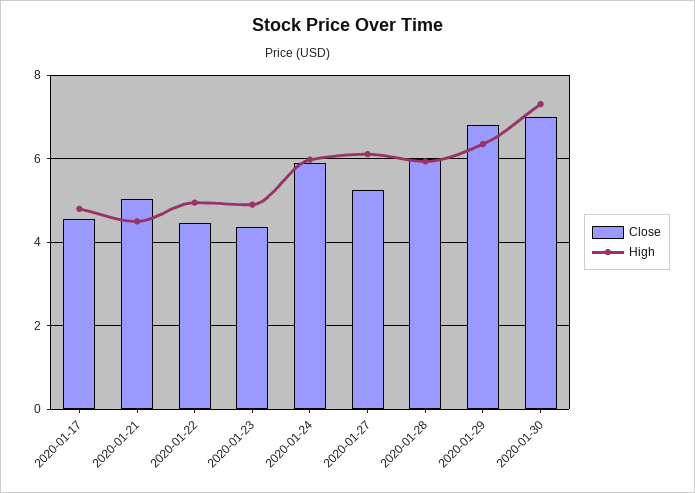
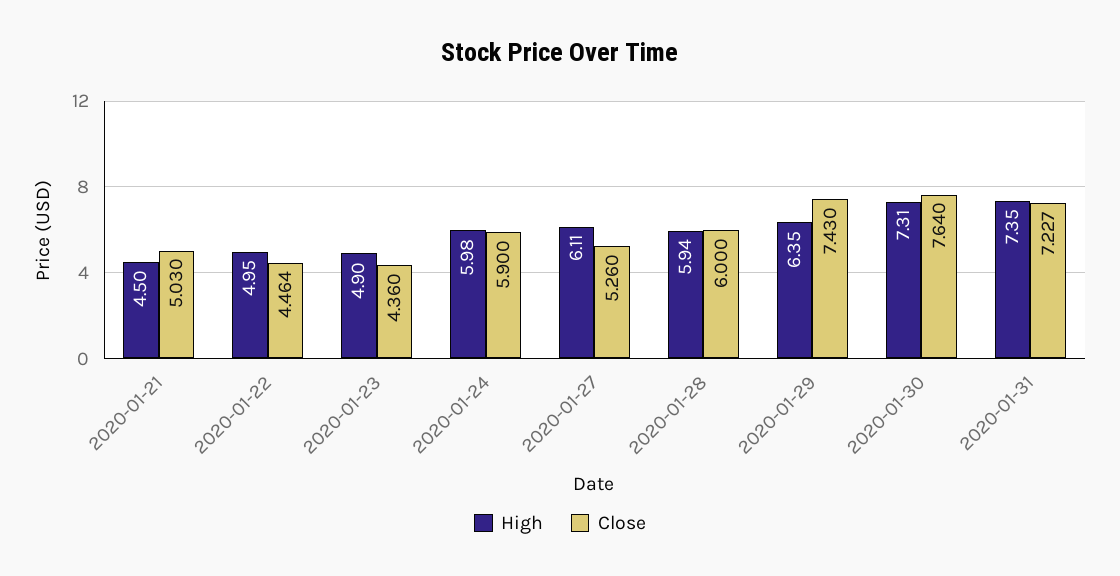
Close, 2020-01-17: 4.6 -> none
High, 2020-01-17: 4.8 -> none
Close, 2020-01-29: 6.8 -> 7.43
Close, 2020-01-30: 7 -> 7.64
High, 2020-01-31: none -> 7.35
Close, 2020-01-31: none -> 7.227

